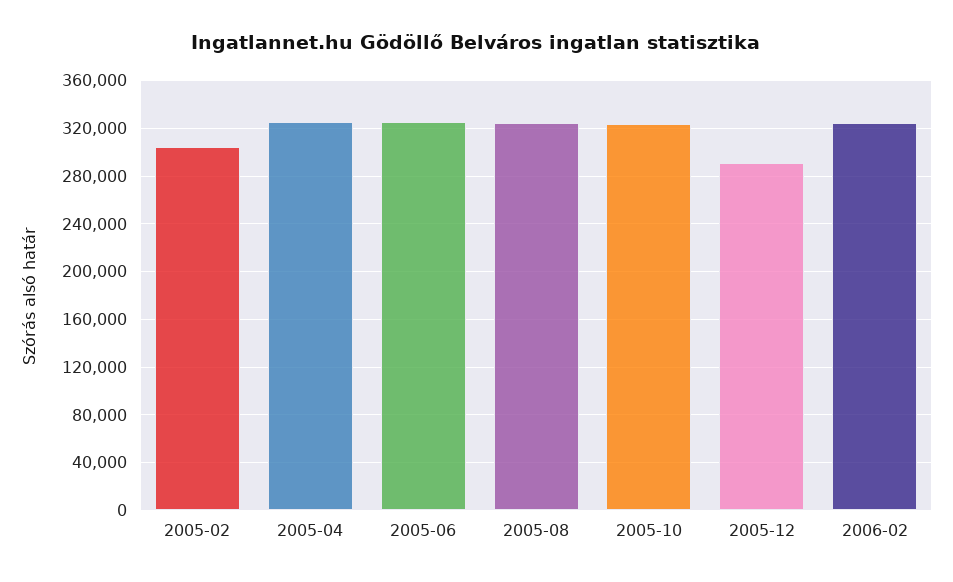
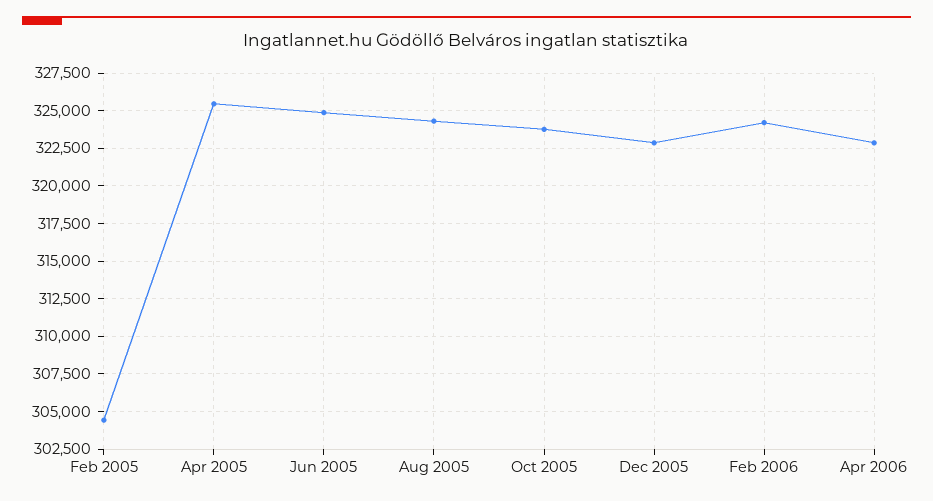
2005-12: 290000 -> 323000
Apr 2006: none -> 323000

